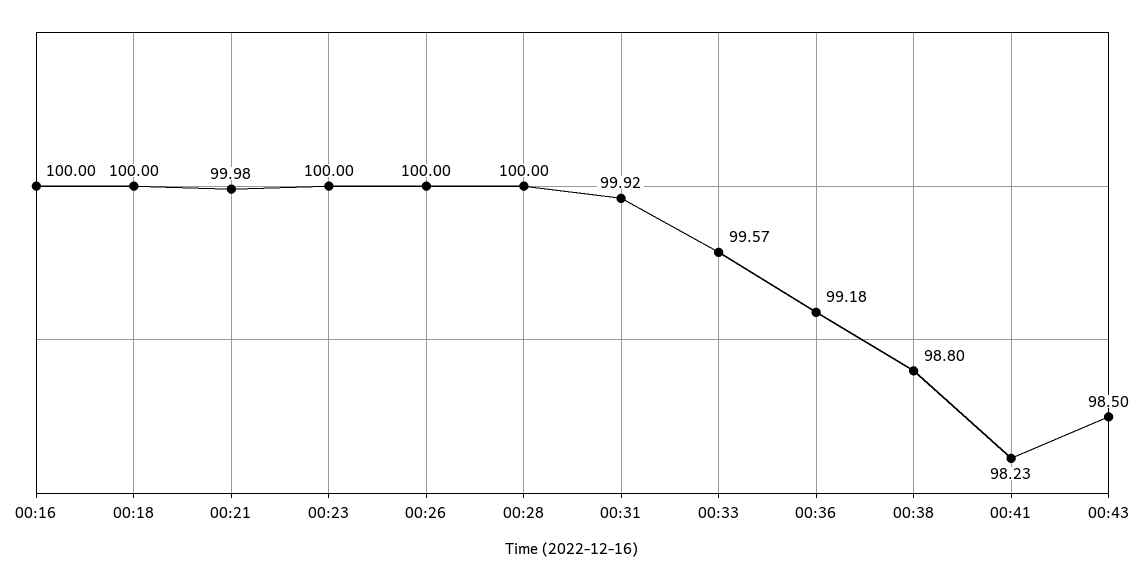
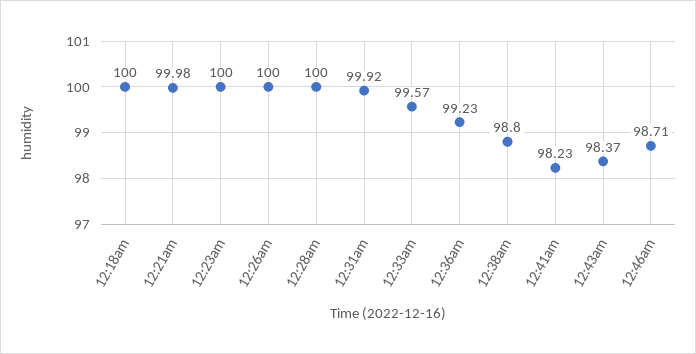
00:16: 100 -> none
00:36: 99.18 -> 99.23
00:43: 98.5 -> 98.37
12:46am: none -> 98.71

